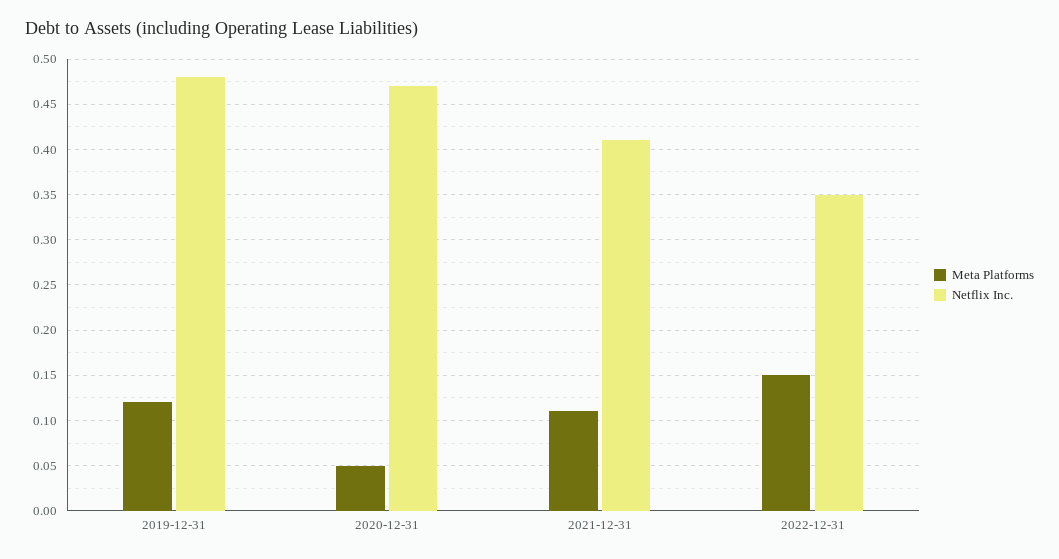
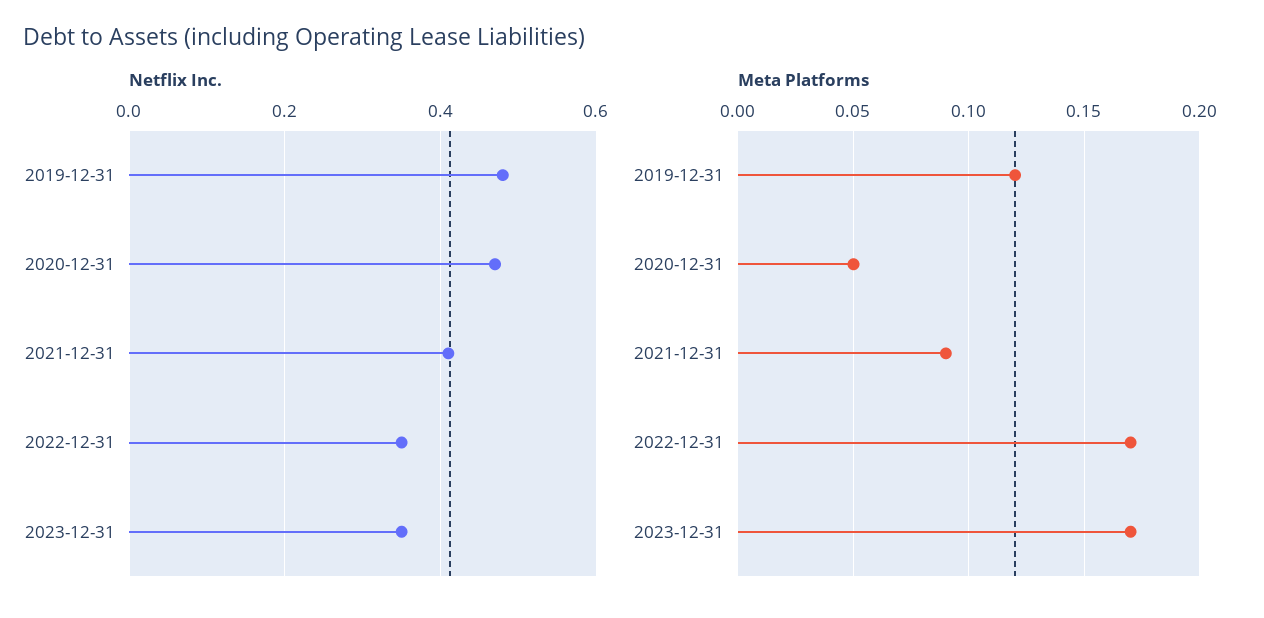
Meta Platforms, 2021-12-31: 0.11 -> 0.09
Meta Platforms, 2022-12-31: 0.15 -> 0.17
Netflix Inc., 2023-12-31: none -> 0.35
Meta Platforms, 2023-12-31: none -> 0.17

